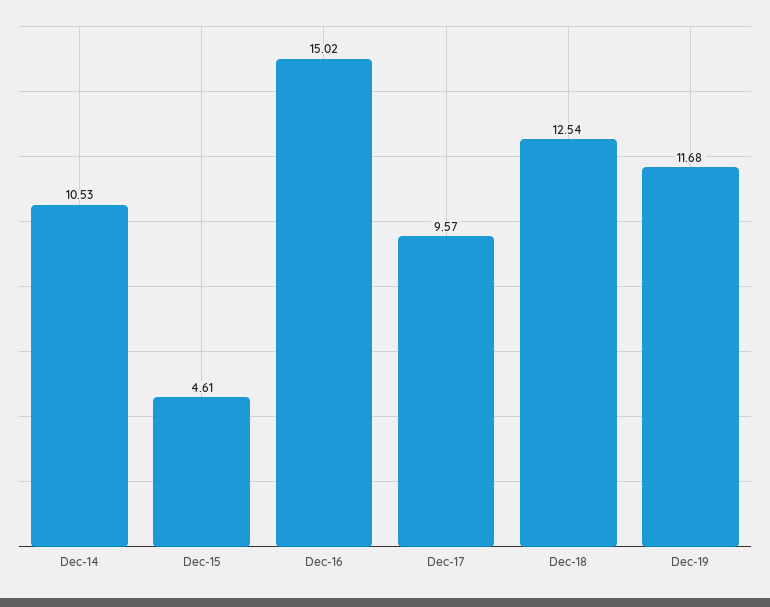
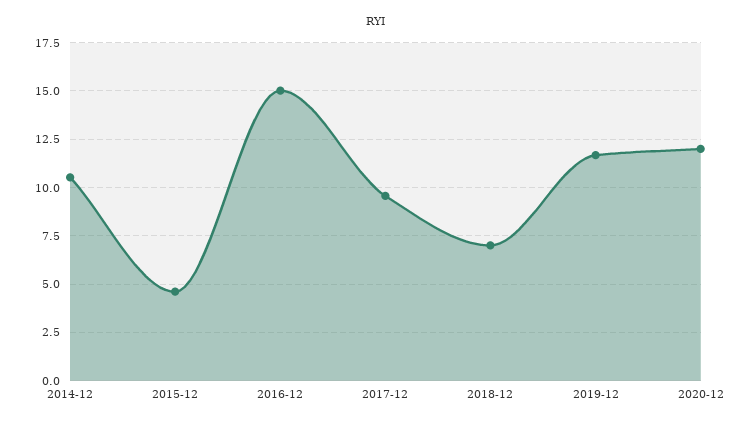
Dec-18: 12.54 -> 7
2020-12: none -> 12

